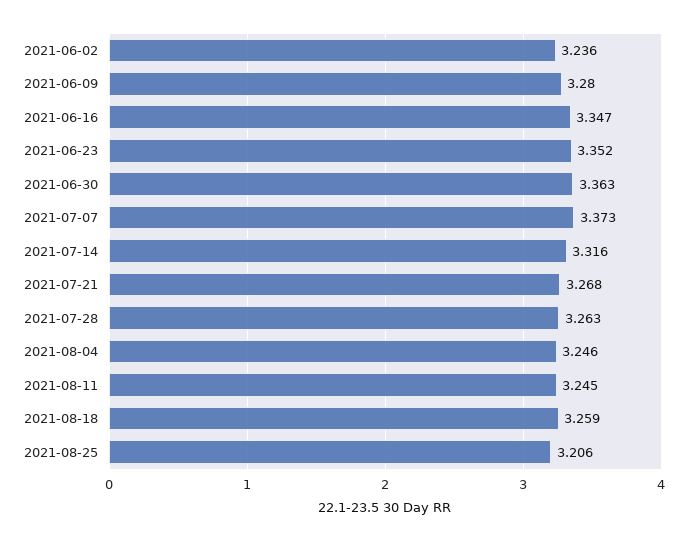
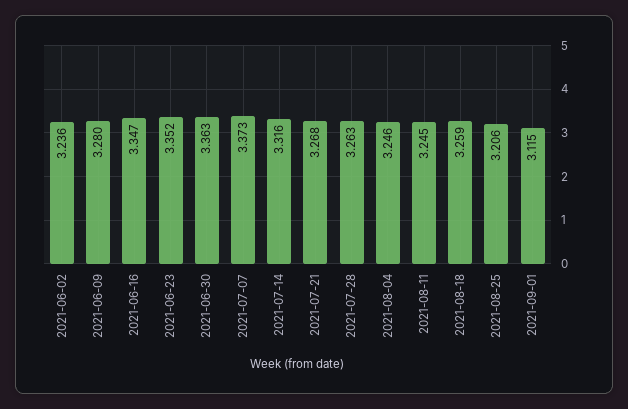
2021-09-01: none -> 3.115

